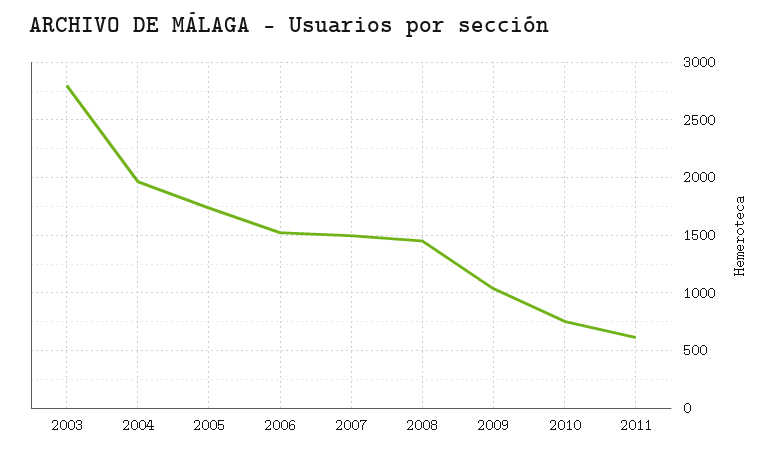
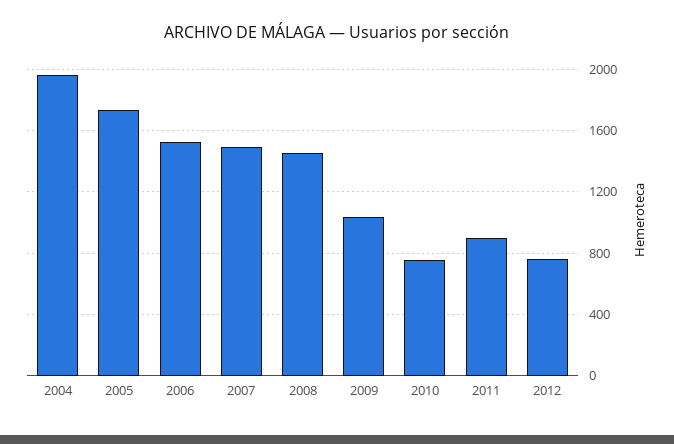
2003: 2800 -> none
2011: 600 -> 900
2012: none -> 750

